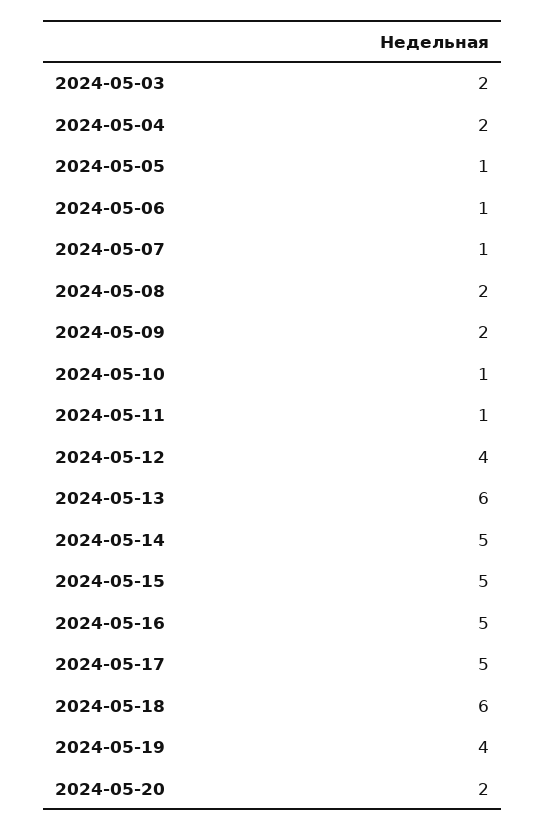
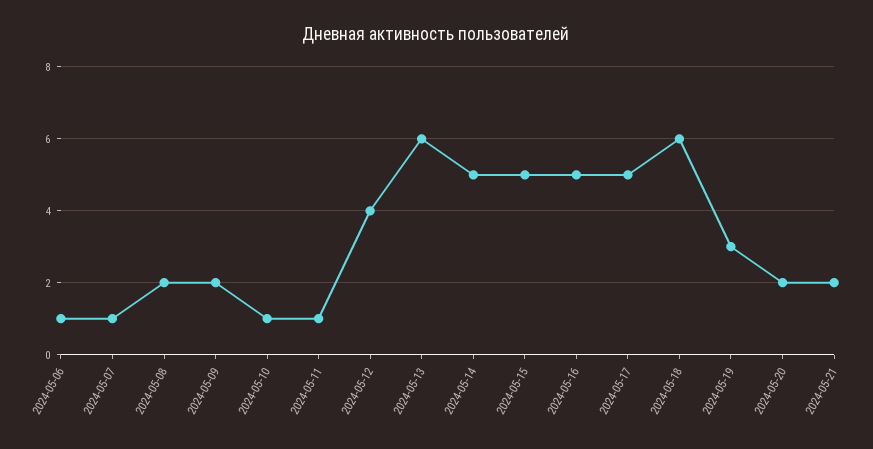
2024-05-03: 2 -> none
2024-05-04: 2 -> none
2024-05-05: 1 -> none
2024-05-19: 4 -> 3
2024-05-21: none -> 2

